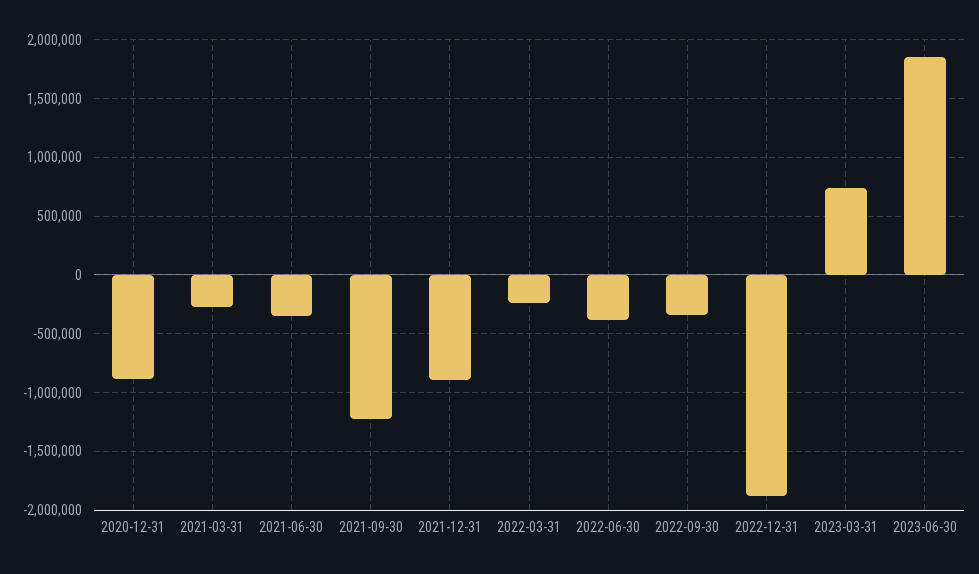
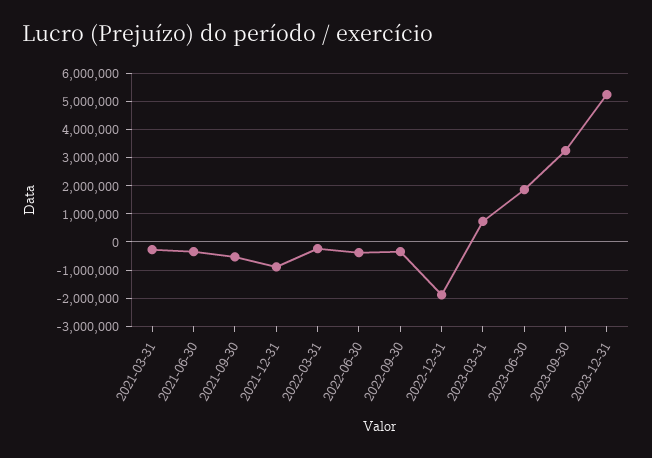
2020-12-31: -900000 -> none
2021-09-30: -1200000 -> -500000
2023-09-30: none -> 3250000
2023-12-31: none -> 5250000

